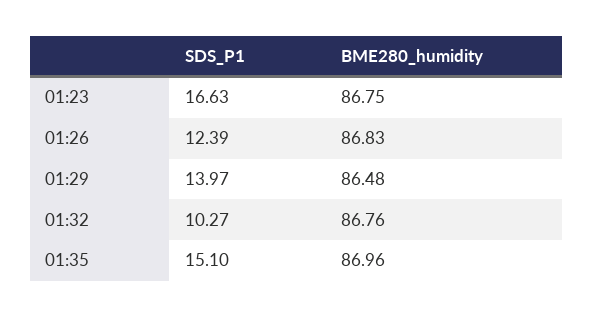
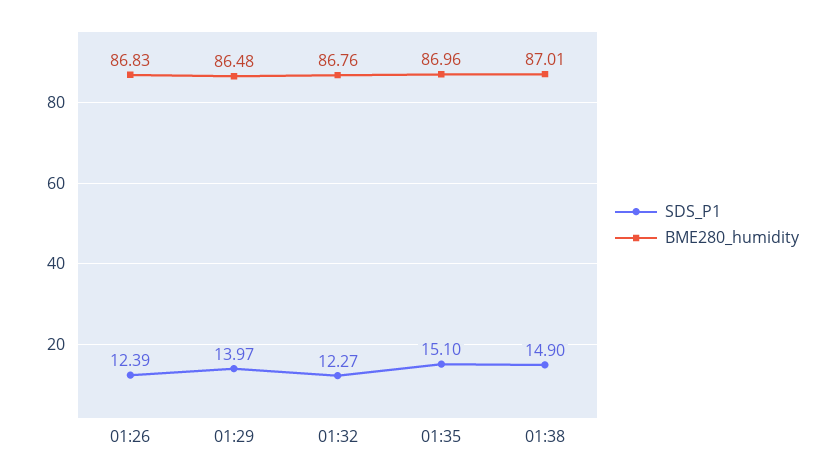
SDS_P1, 01:23: 16.63 -> none
BME280_humidity, 01:23: 86.75 -> none
SDS_P1, 01:32: 10.27 -> 12.27
SDS_P1, 01:38: none -> 14.9
BME280_humidity, 01:38: none -> 87.01

